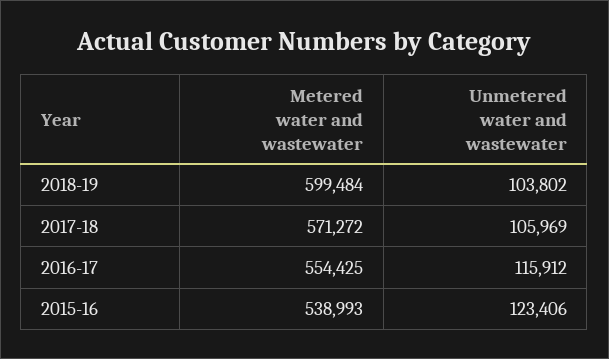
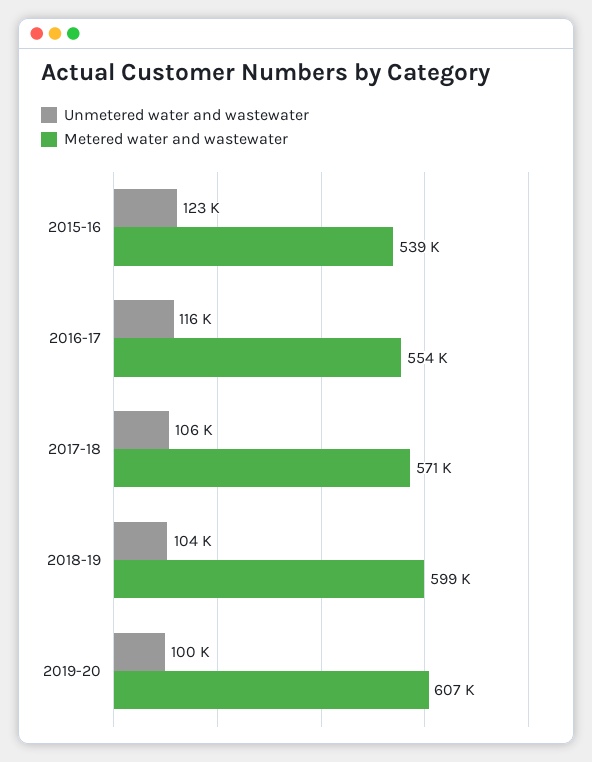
Unmetered water and wastewater, 2019-20: none -> 100000
Metered water and wastewater, 2019-20: none -> 607000

